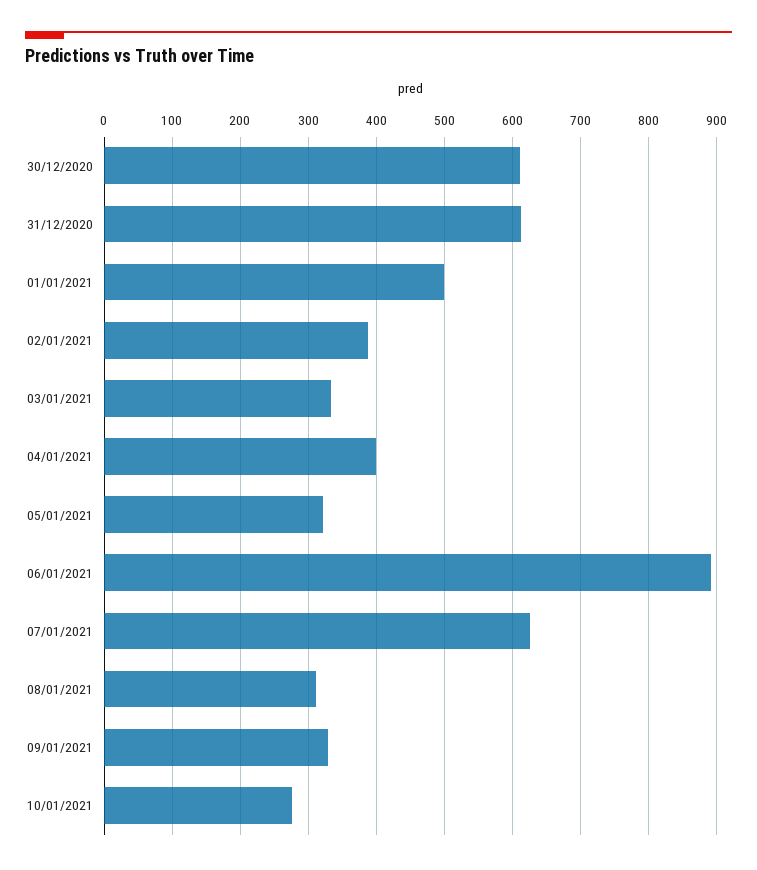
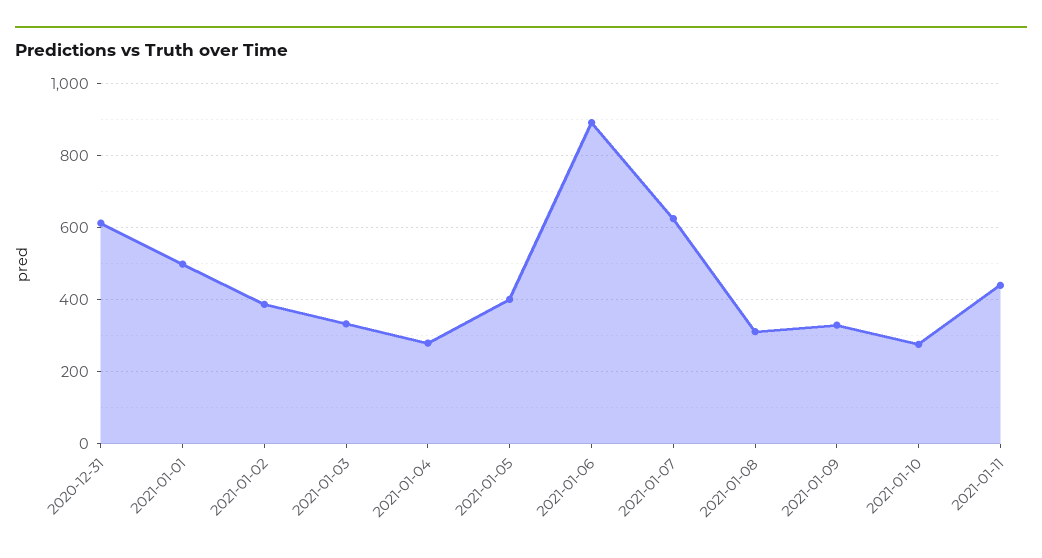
30/12/2020: 610 -> none
04/01/2021: 400 -> 280
05/01/2021: 320 -> 400
2021-01-11: none -> 440

